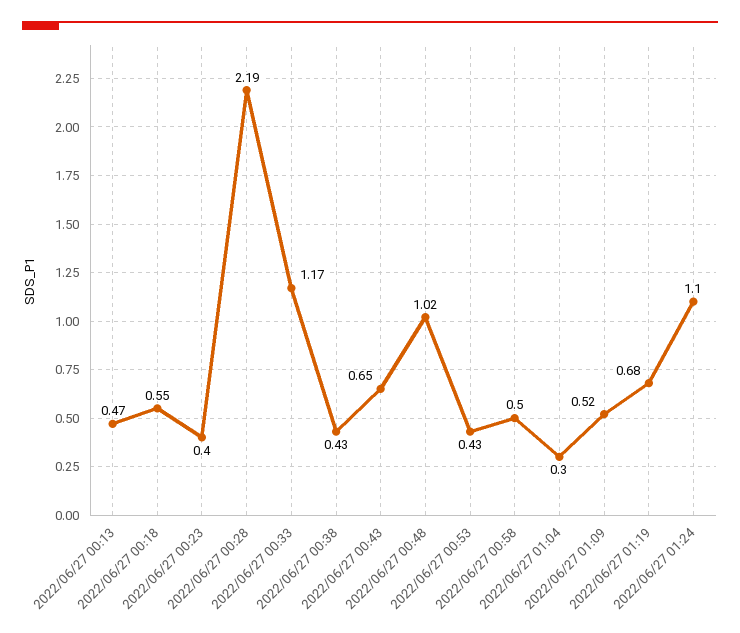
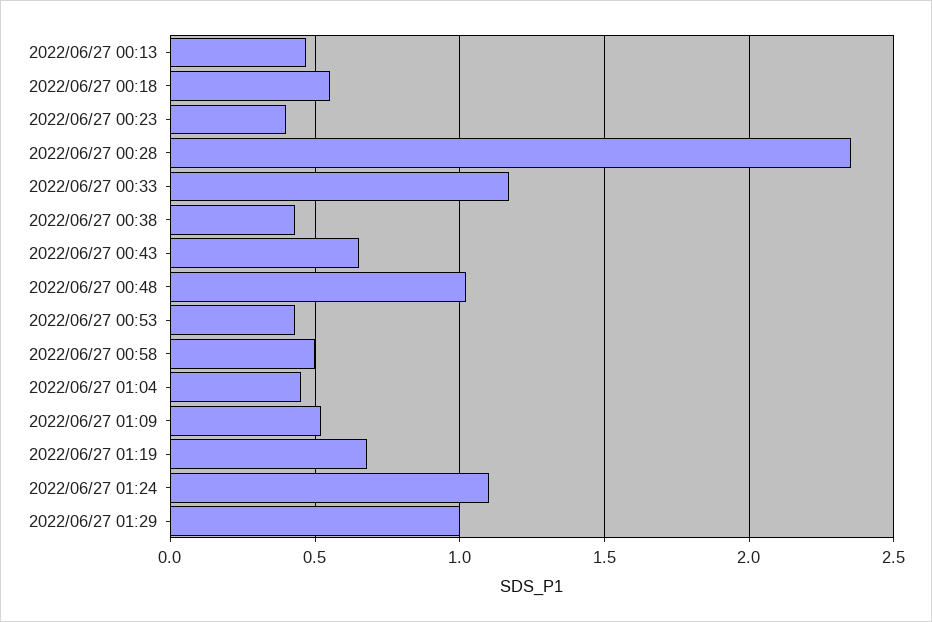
2022/06/27 00:28: 2.19 -> 2.35
2022/06/27 01:04: 0.3 -> 0.45
2022/06/27 01:29: none -> 1

